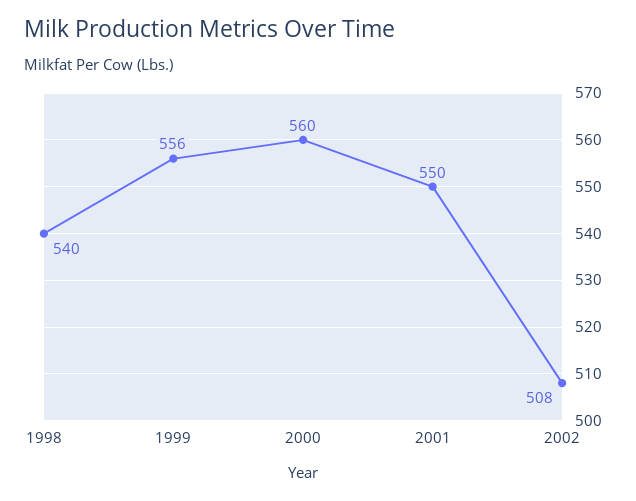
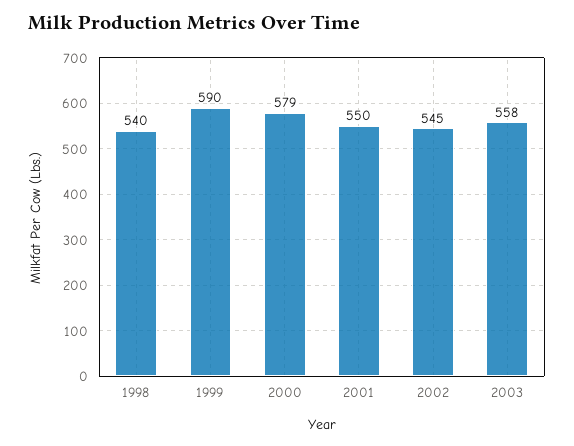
1999: 556 -> 590
2000: 560 -> 579
2002: 508 -> 545
2003: none -> 558

